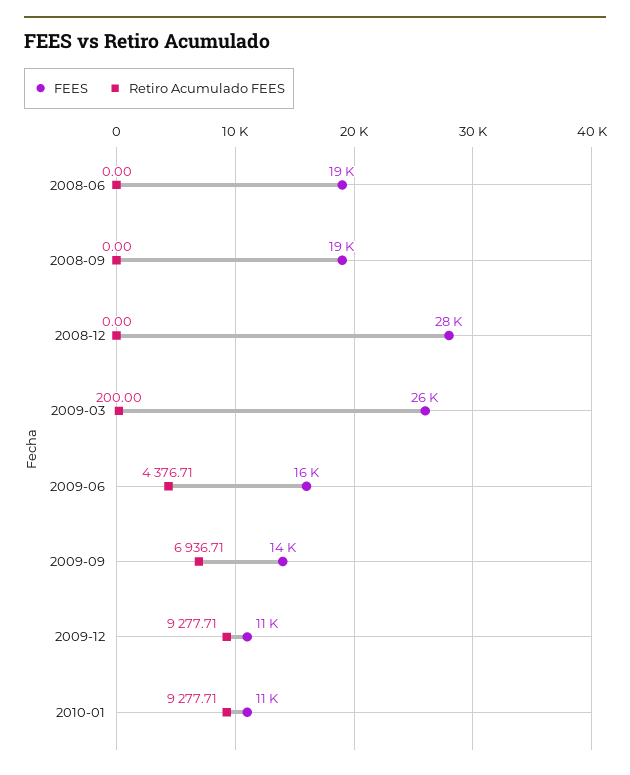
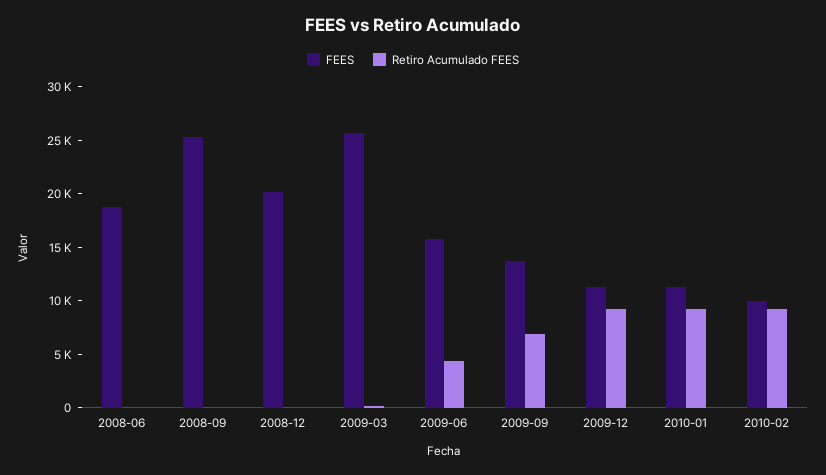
FEES, 2008-09: 19000 -> 25000
FEES, 2008-12: 28000 -> 20000
FEES, 2010-02: none -> 10000
Retiro Acumulado FEES, 2010-02: none -> 9000

